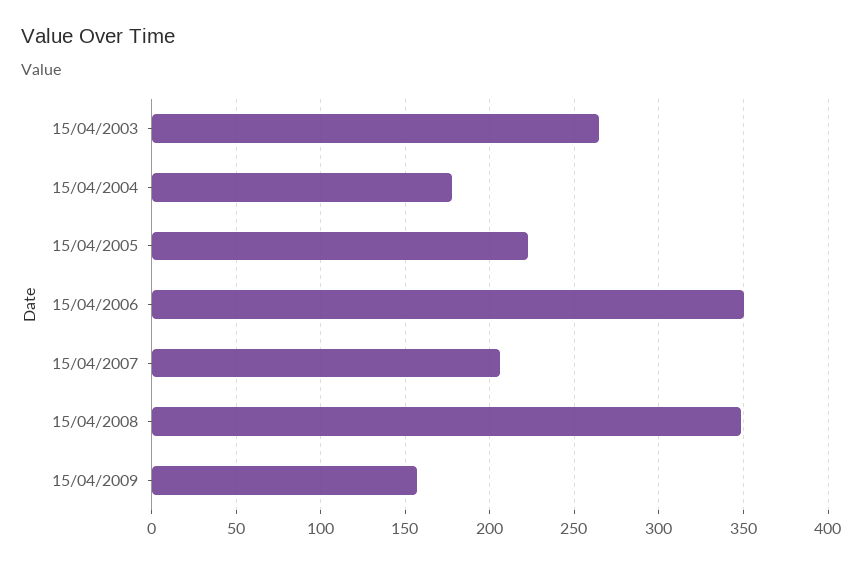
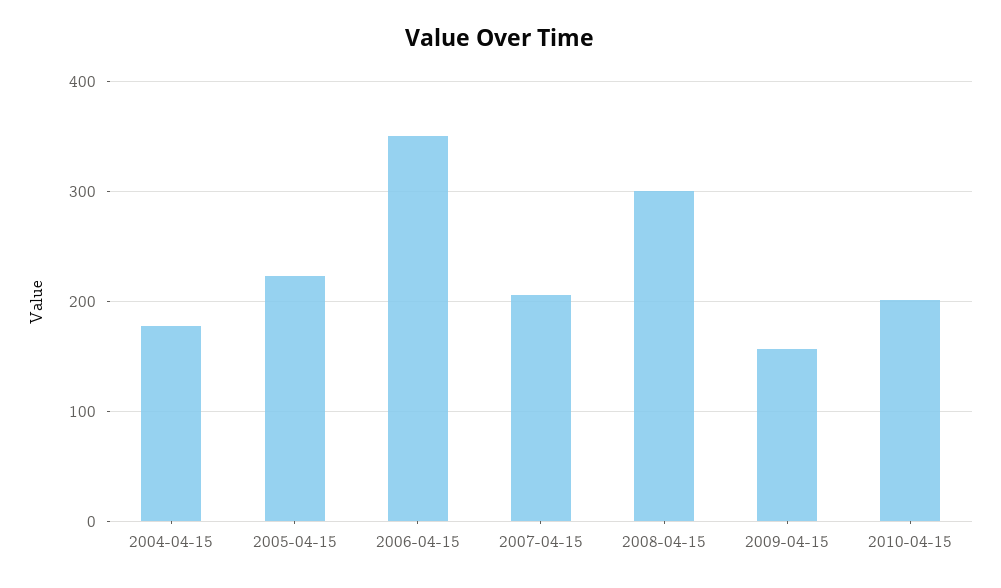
15/04/2003: 265 -> none
15/04/2008: 350 -> 300
2010-04-15: none -> 200

